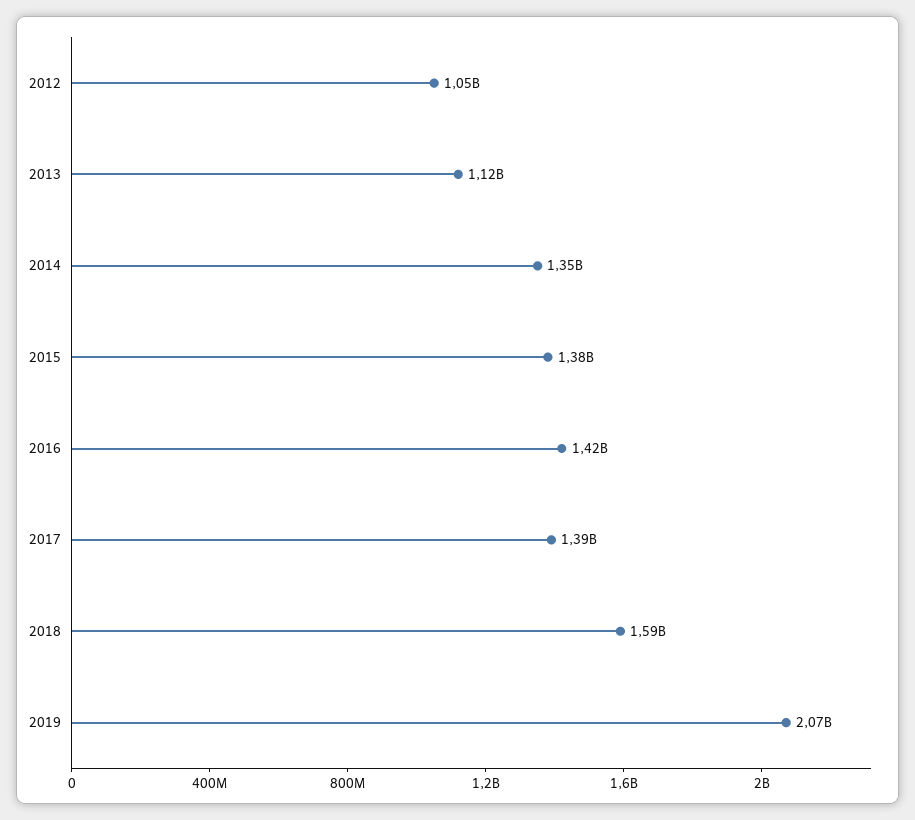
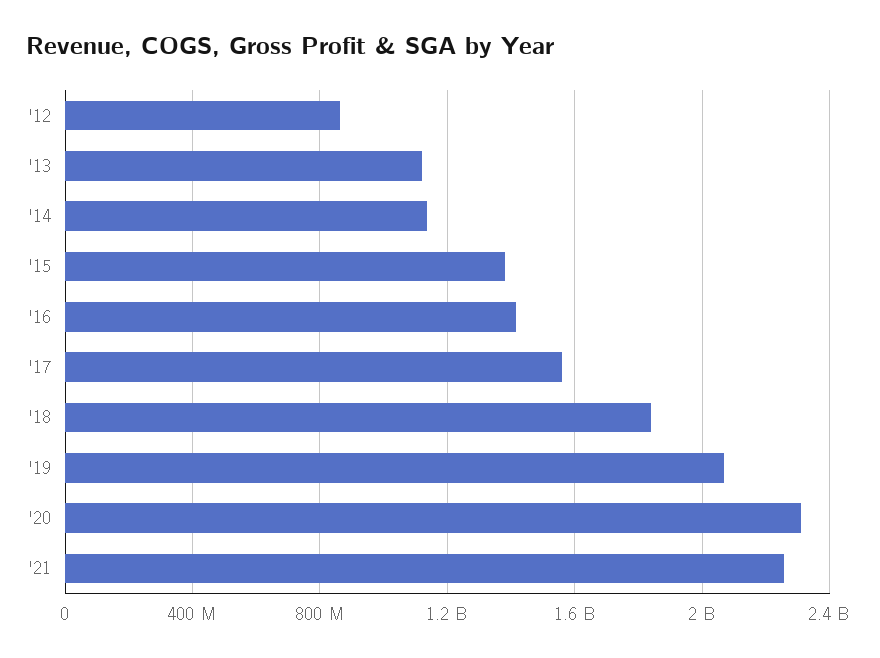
2012: 1050000000 -> 850000000
2014: 1350000000 -> 1150000000
2017: 1390000000 -> 1550000000
2018: 1590000000 -> 1850000000
'20: none -> 2300000000
'21: none -> 2250000000

